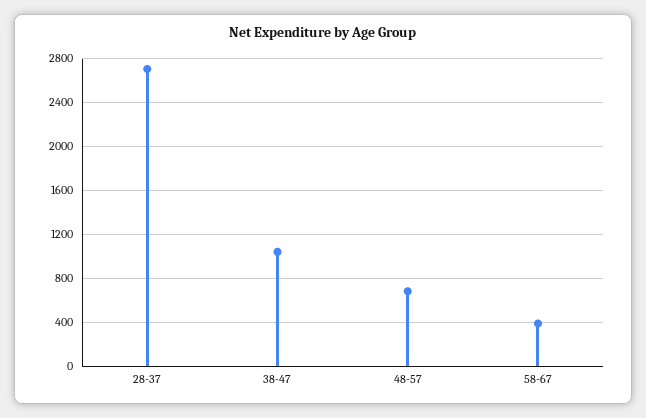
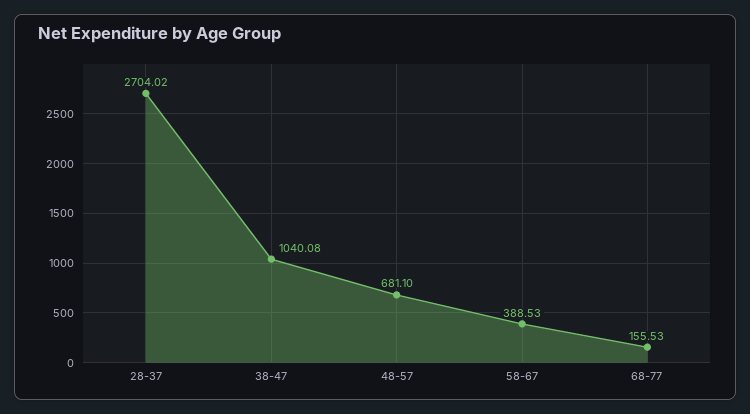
68-77: none -> 155.53

